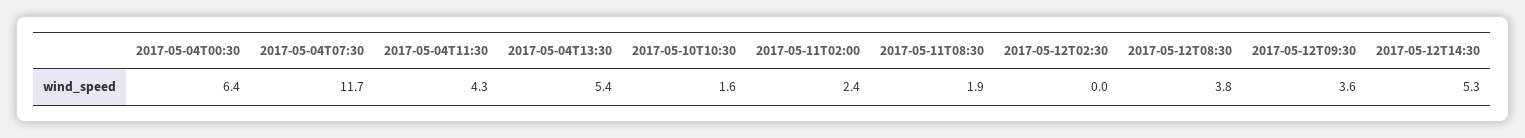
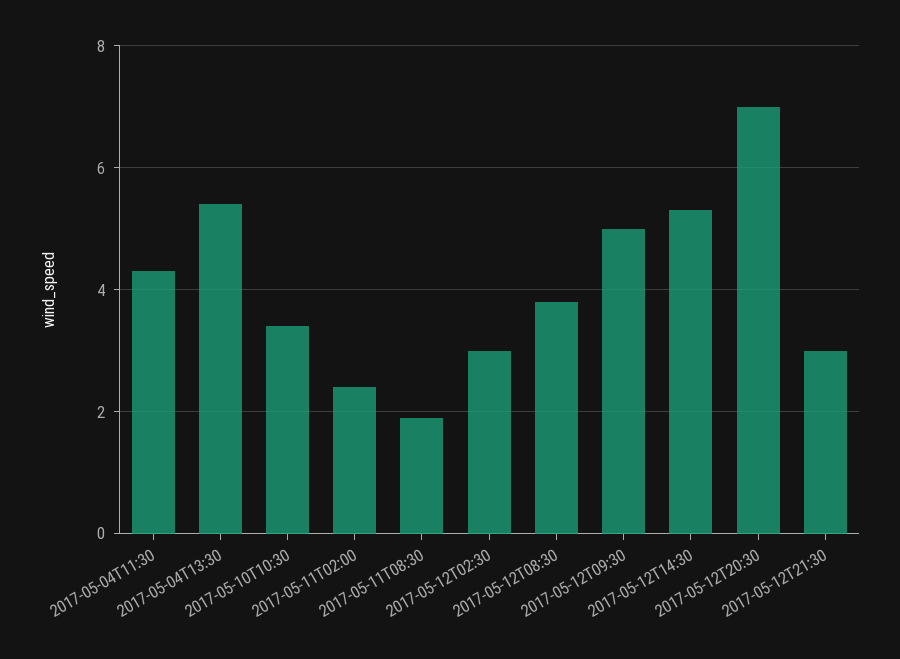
2017-05-04T00:30: 6.4 -> none
2017-05-04T07:30: 11.7 -> none
2017-05-10T10:30: 1.6 -> 3.5
2017-05-12T02:30: 0 -> 3
2017-05-12T09:30: 3.6 -> 5
2017-05-12T20:30: none -> 7
2017-05-12T21:30: none -> 3

